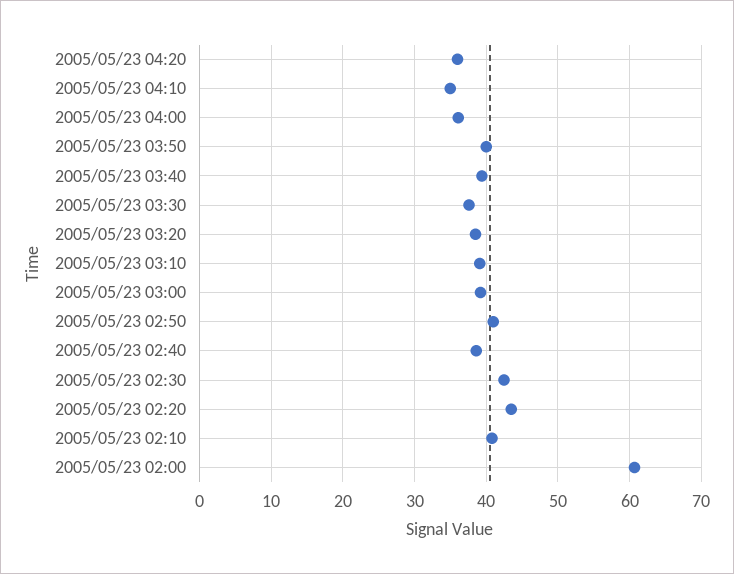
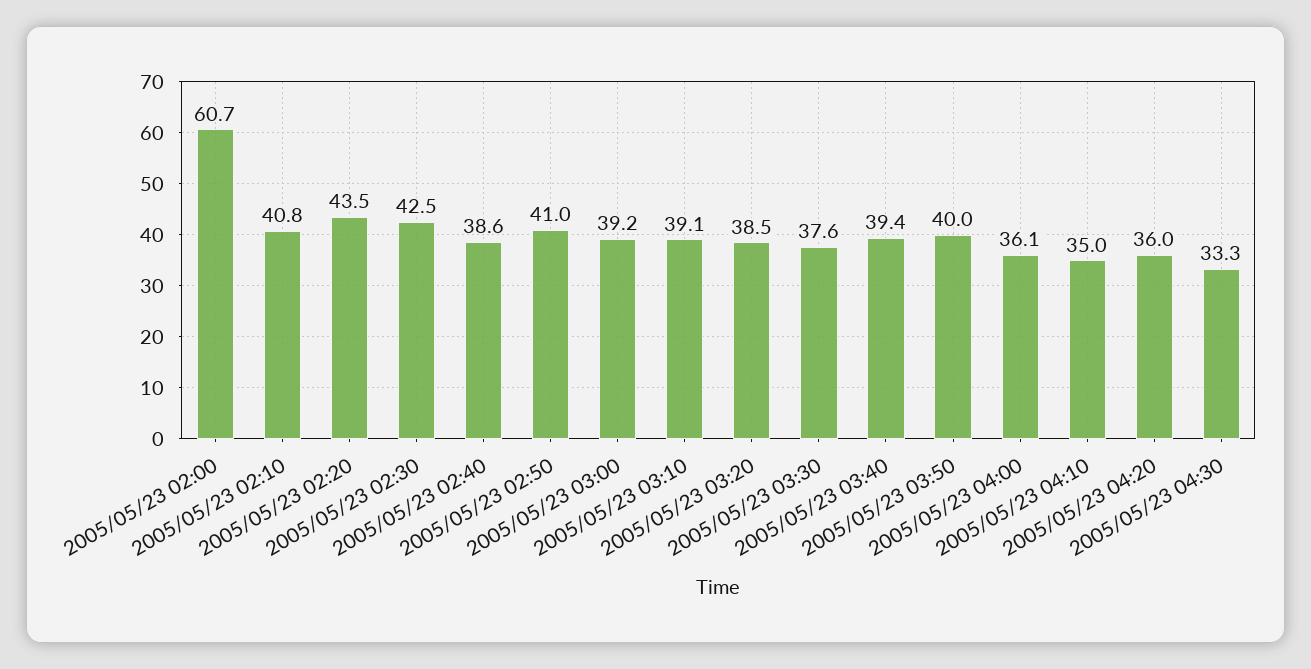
2005/05/23 04:30: none -> 33.3

